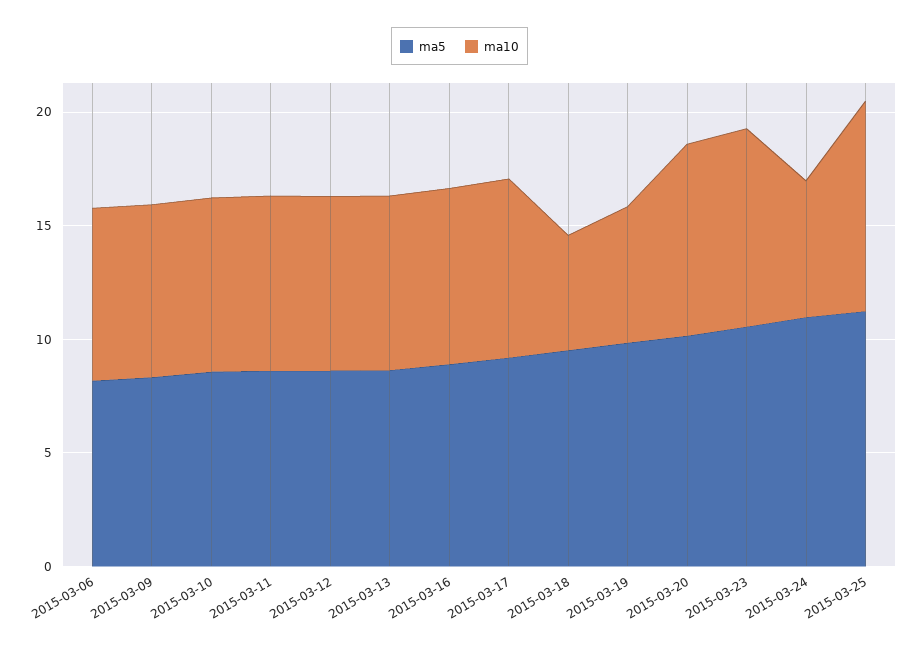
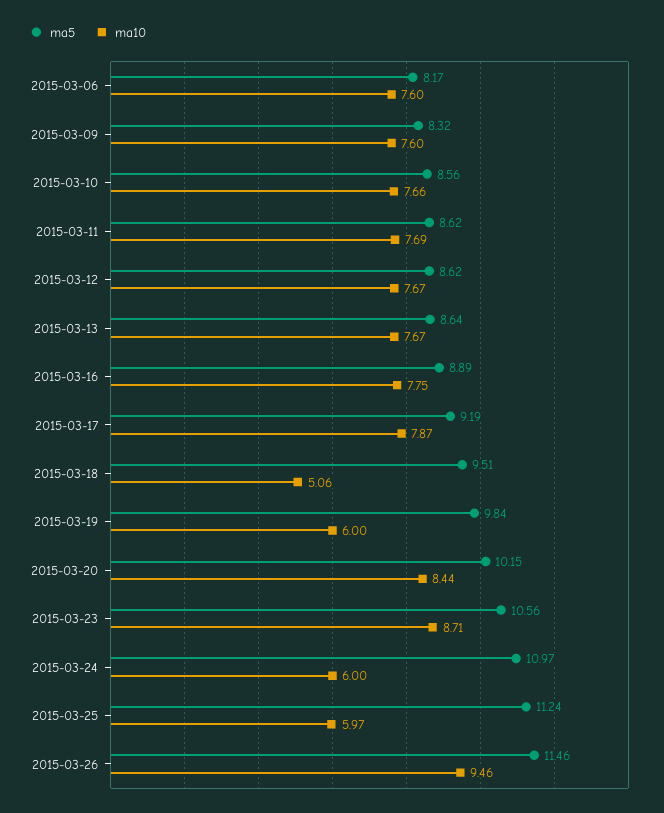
ma10, 2015-03-25: 9 -> 5.97
ma5, 2015-03-26: none -> 11.46
ma10, 2015-03-26: none -> 9.46

